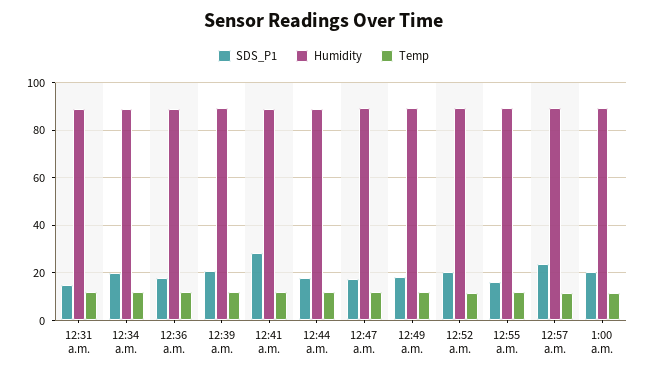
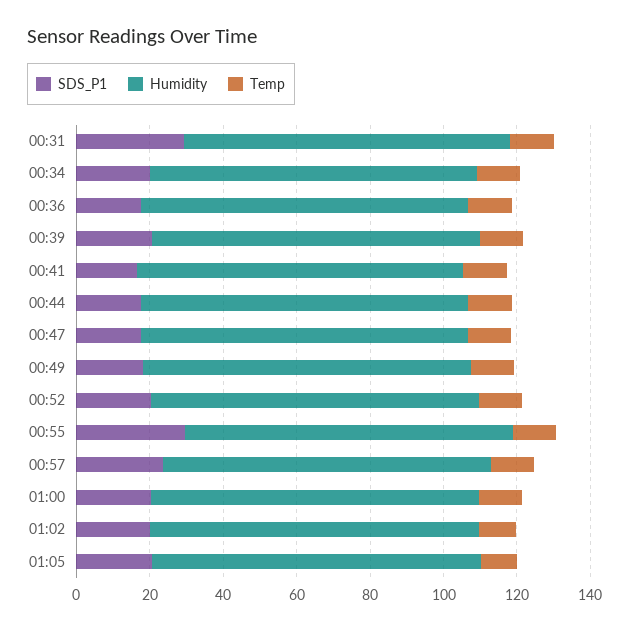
SDS_P1, 12:31 a.m.: 15 -> 30
SDS_P1, 12:41 a.m.: 30 -> 15
SDS_P1, 12:55 a.m.: 15 -> 30
SDS_P1, 01:02: none -> 20
Humidity, 01:02: none -> 90
Temp, 01:02: none -> 10
SDS_P1, 01:05: none -> 20
Humidity, 01:05: none -> 90
Temp, 01:05: none -> 10

